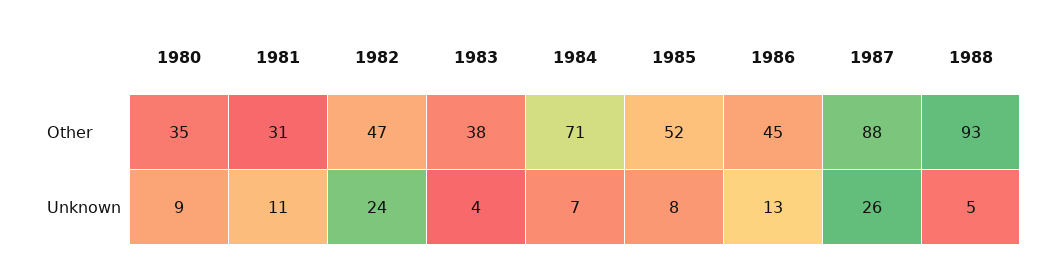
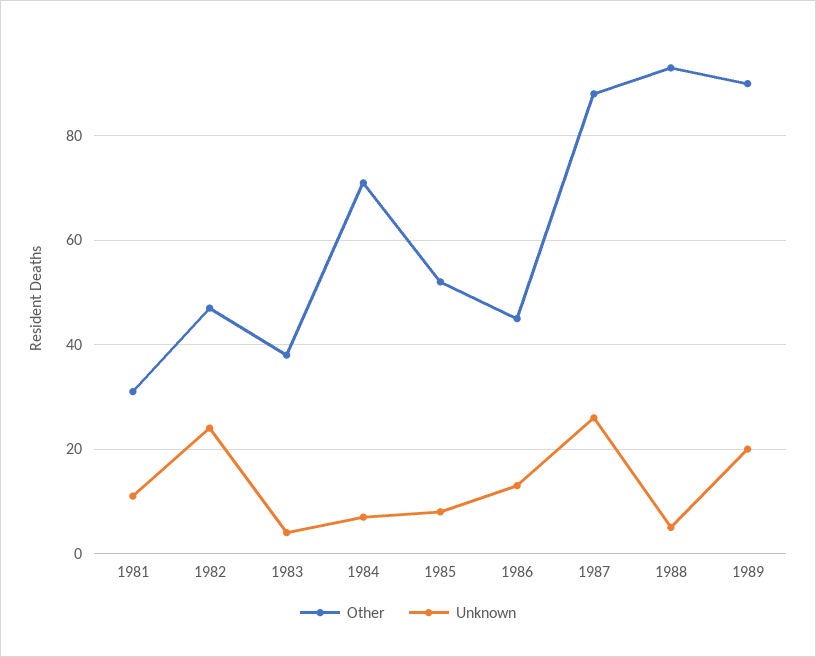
Other, 1980: 35 -> none
Unknown, 1980: 9 -> none
Other, 1989: none -> 90
Unknown, 1989: none -> 20

